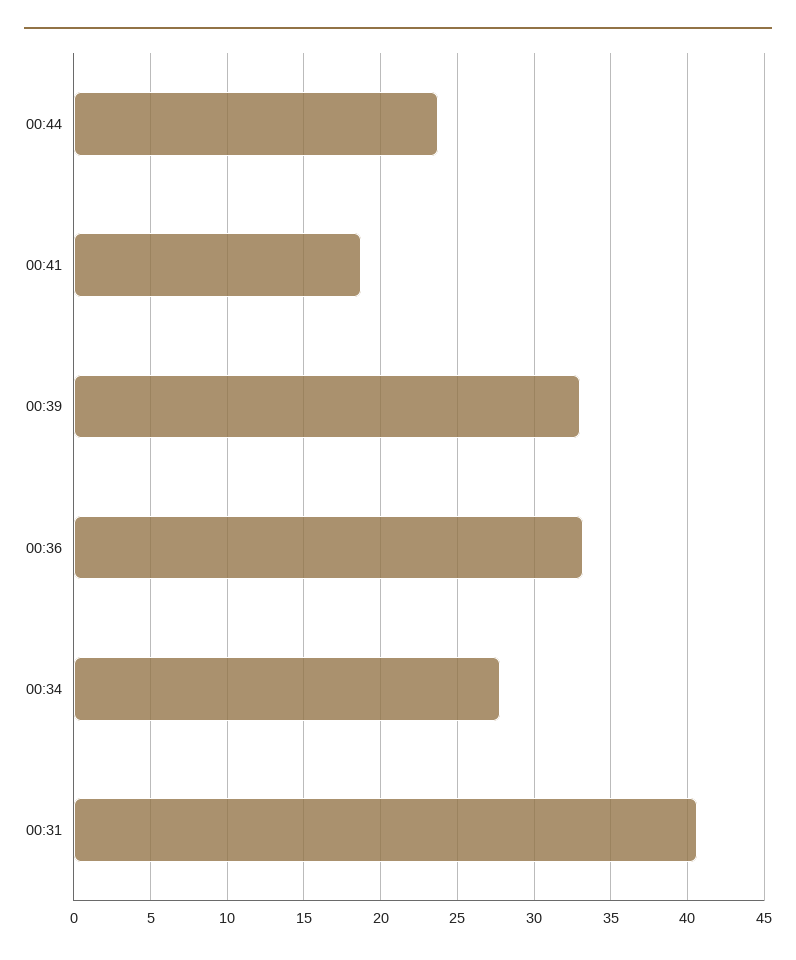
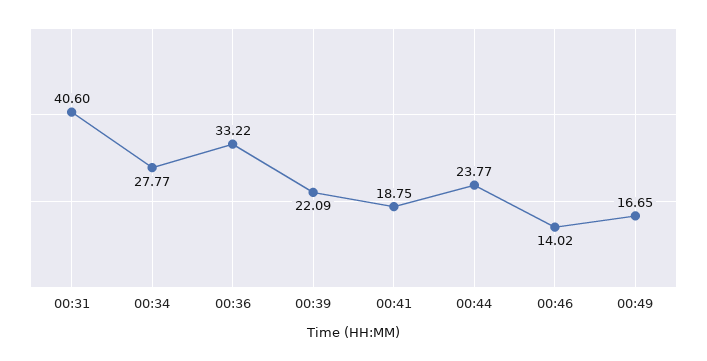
00:39: 33 -> 22.09
00:46: none -> 14.02
00:49: none -> 16.65

